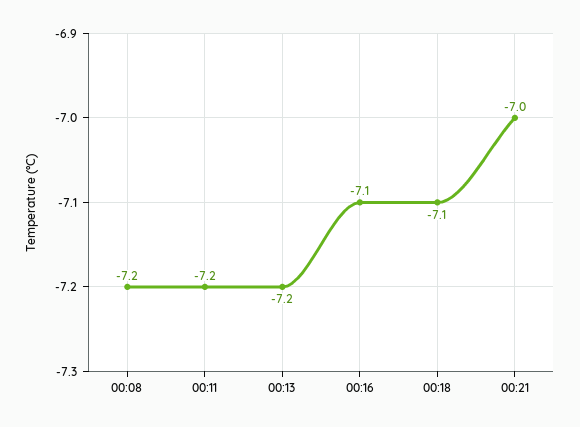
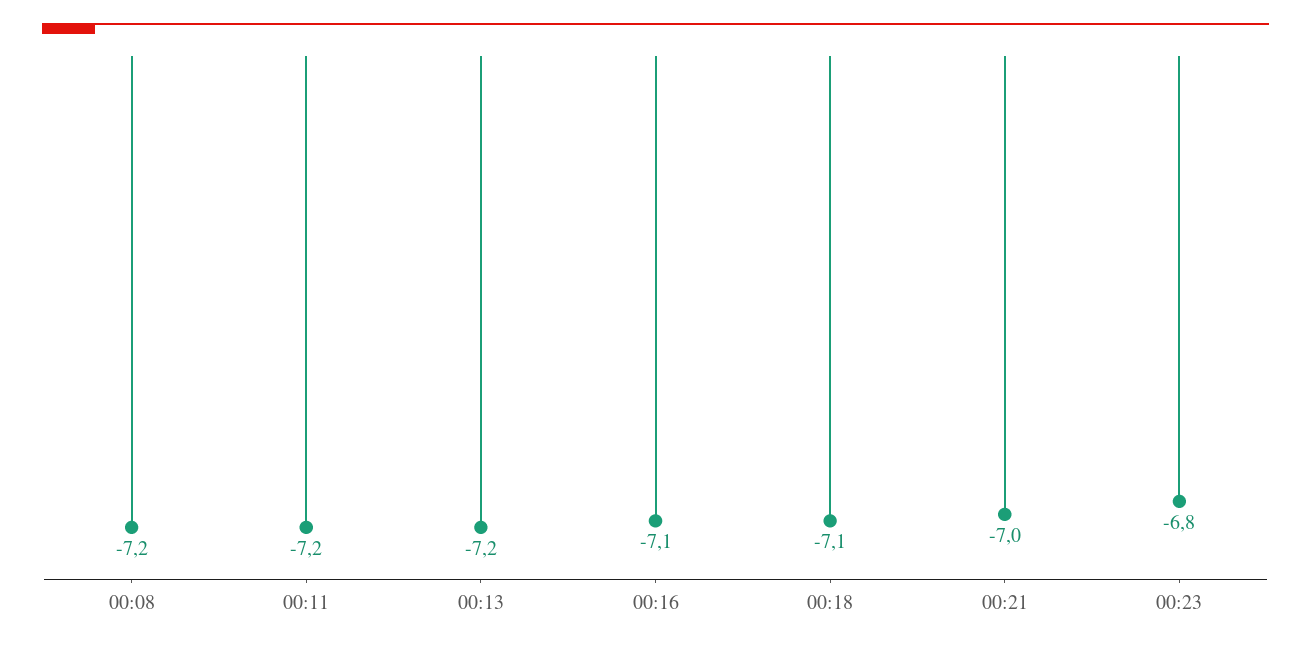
00:23: none -> -6.8

